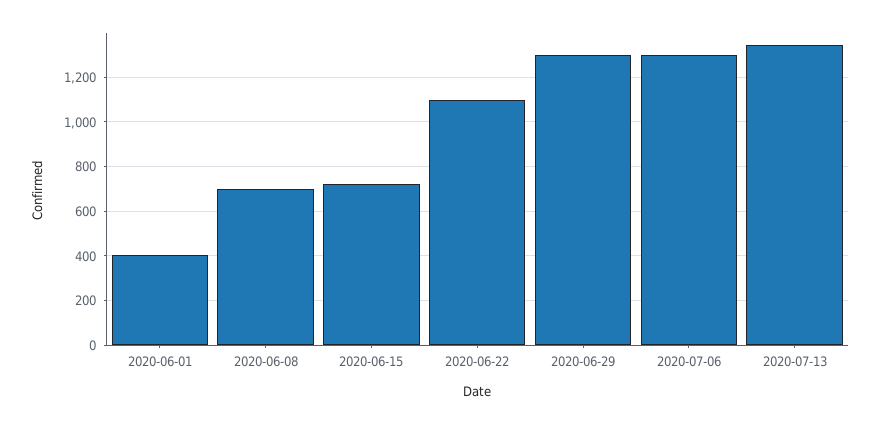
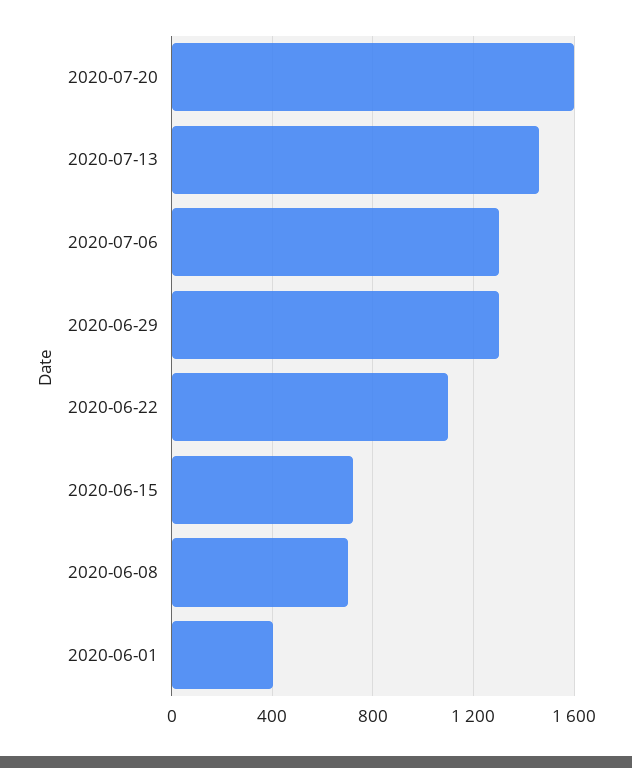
2020-07-13: 1350 -> 1450
2020-07-20: none -> 1600

